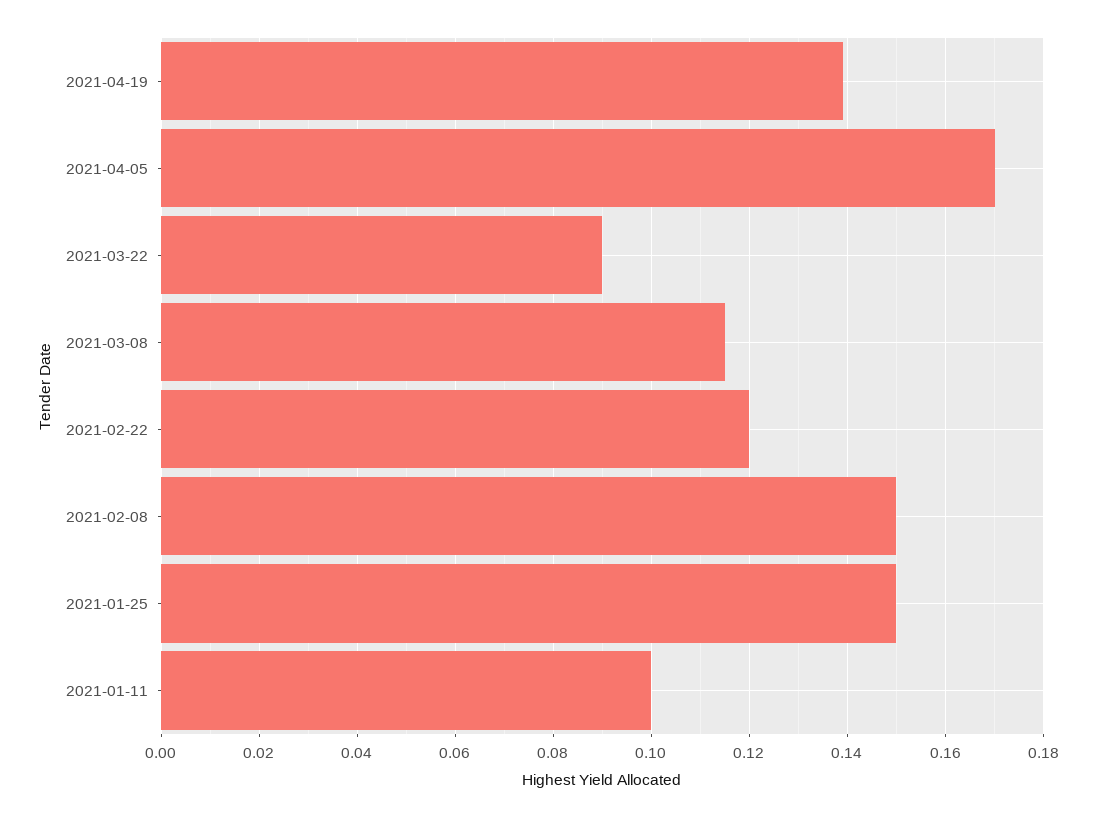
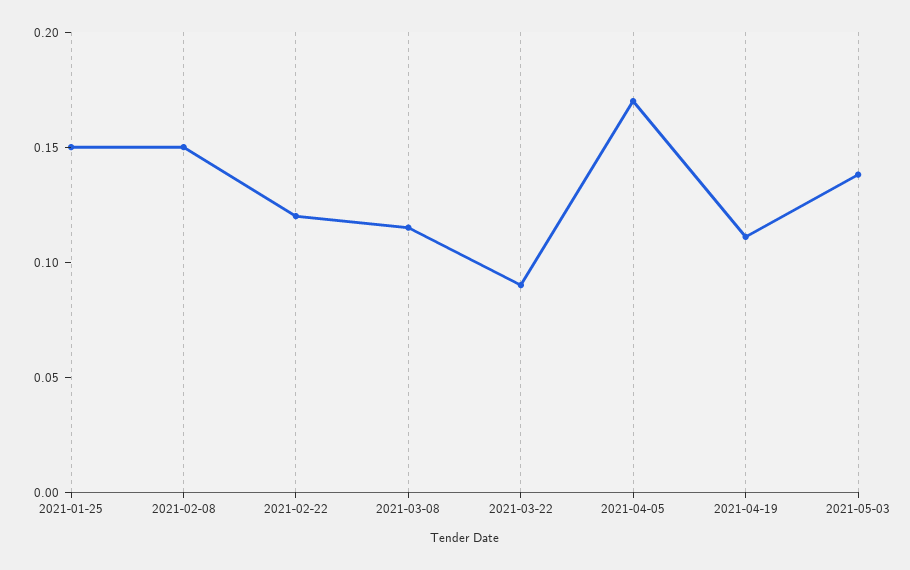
2021-04-19: 0.14 -> 0.11
2021-01-11: 0.1 -> none
2021-05-03: none -> 0.14

